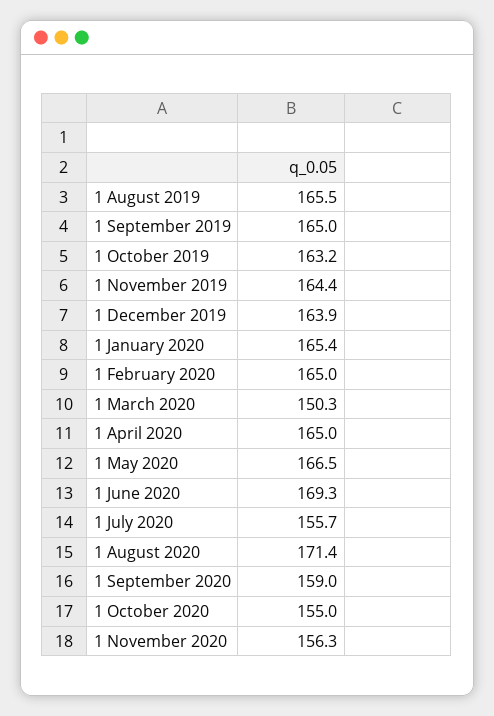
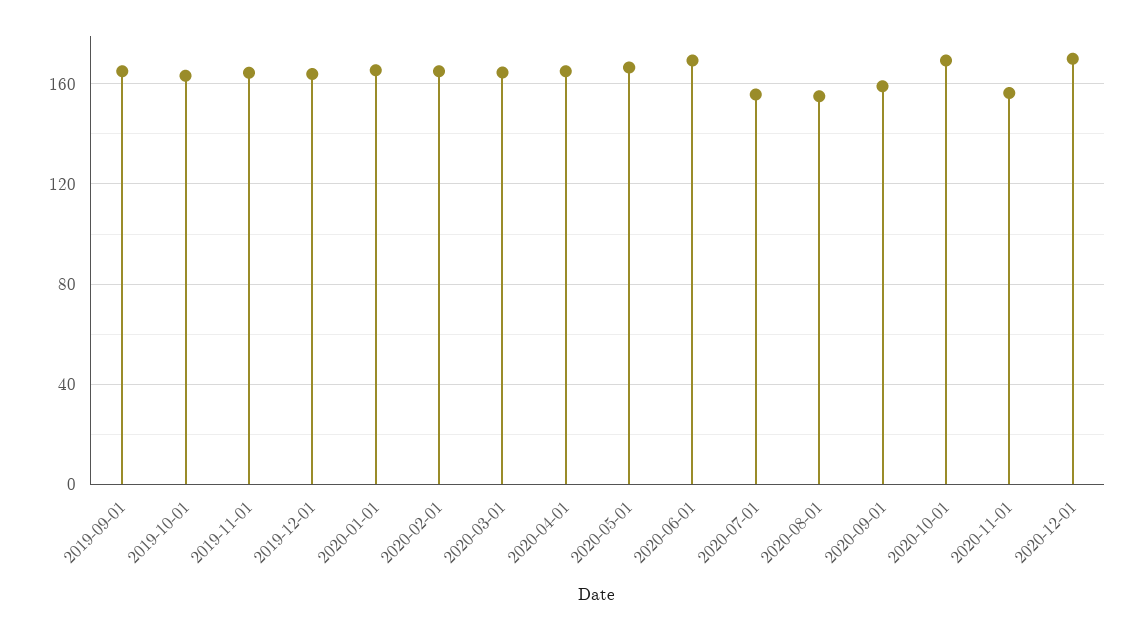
1 August 2019: 165.5 -> none
1 March 2020: 150.3 -> 165
1 August 2020: 171.4 -> 155
1 October 2020: 155 -> 170
2020-12-01: none -> 170

